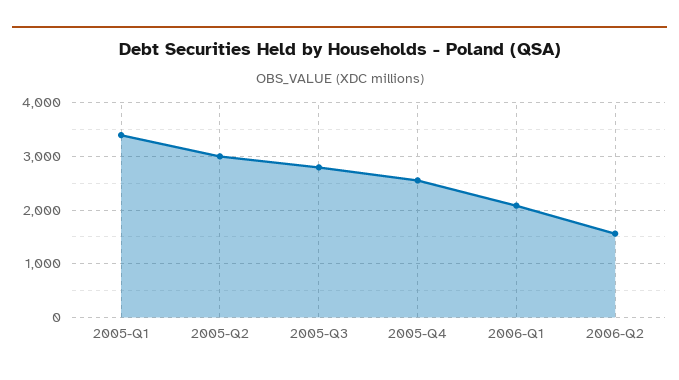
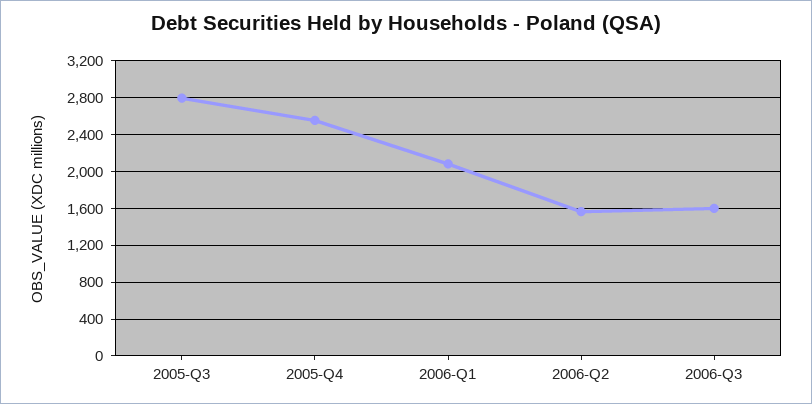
2005-Q1: 3400 -> none
2005-Q2: 3000 -> none
2006-Q3: none -> 1600

